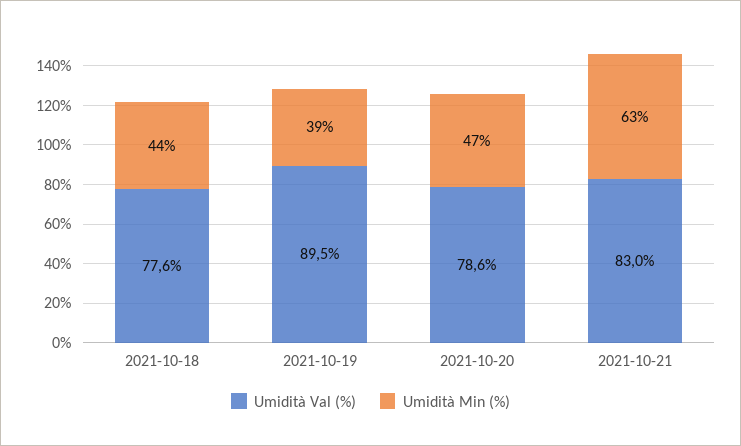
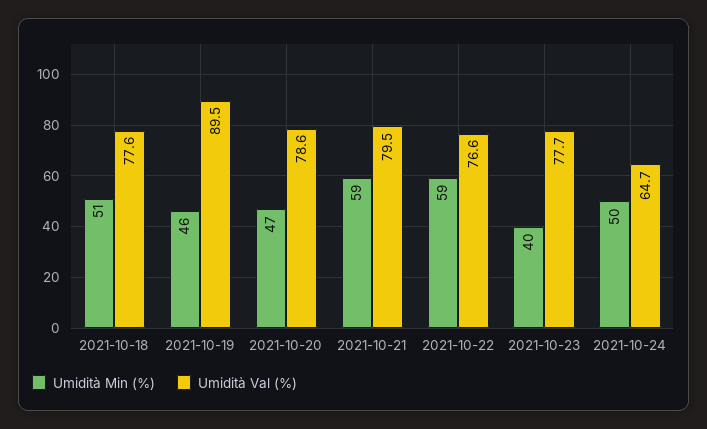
Umidità Min (%), 2021-10-18: 44 -> 51
Umidità Min (%), 2021-10-19: 39 -> 46
Umidità Val (%), 2021-10-21: 83 -> 79.5
Umidità Min (%), 2021-10-21: 63 -> 59
Umidità Min (%), 2021-10-22: none -> 59
Umidità Val (%), 2021-10-22: none -> 76.6
Umidità Min (%), 2021-10-23: none -> 40
Umidità Val (%), 2021-10-23: none -> 77.7
Umidità Min (%), 2021-10-24: none -> 50
Umidità Val (%), 2021-10-24: none -> 64.7

